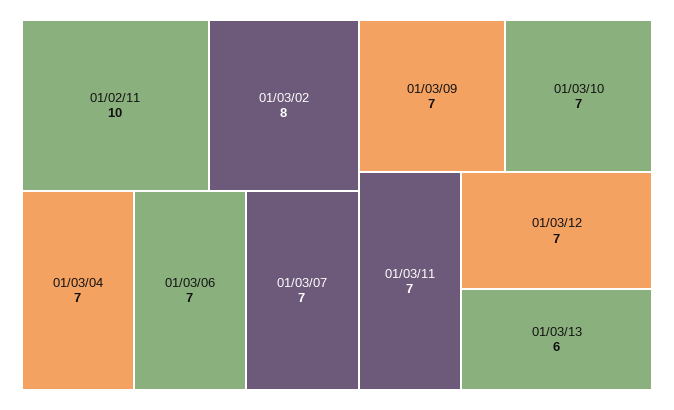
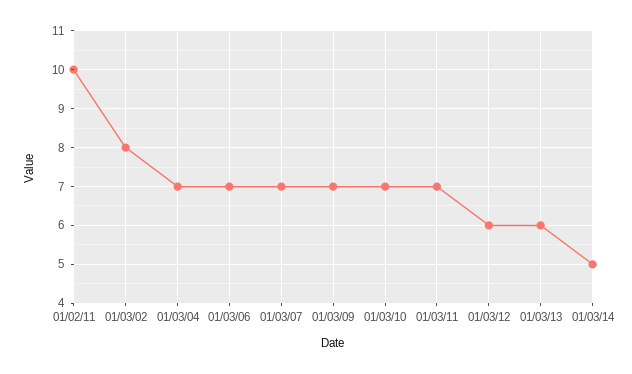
01/03/12: 7 -> 6
01/03/14: none -> 5

